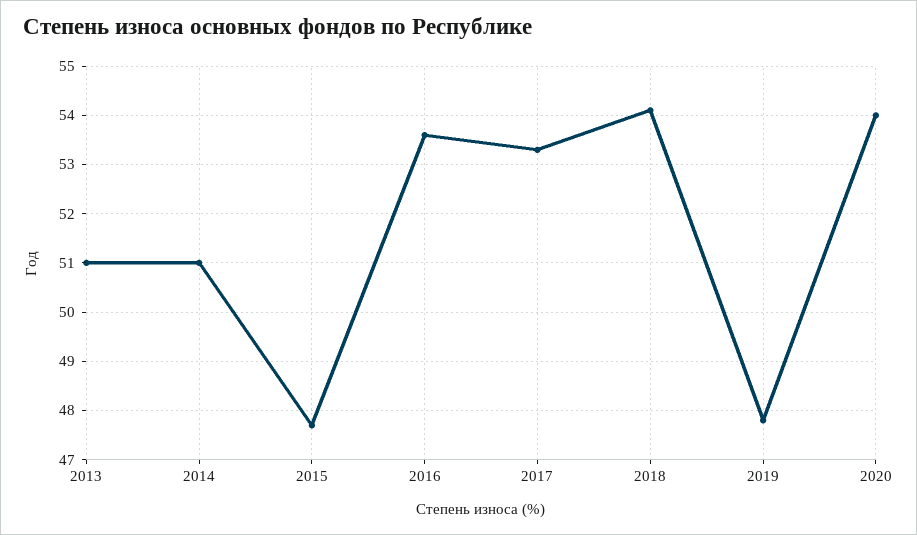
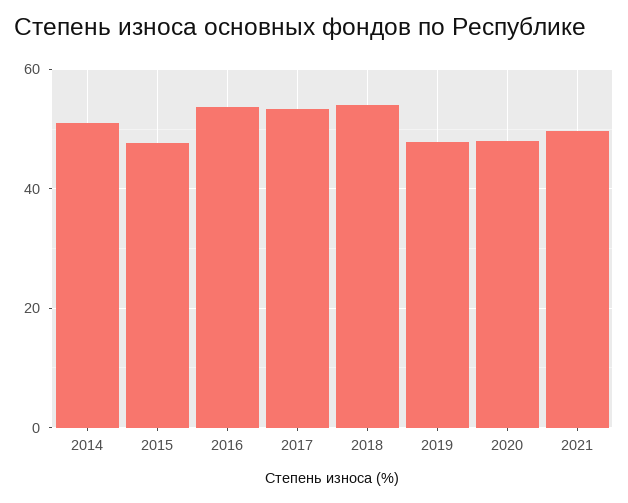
2013: 51 -> none
2020: 54 -> 48
2021: none -> 50

